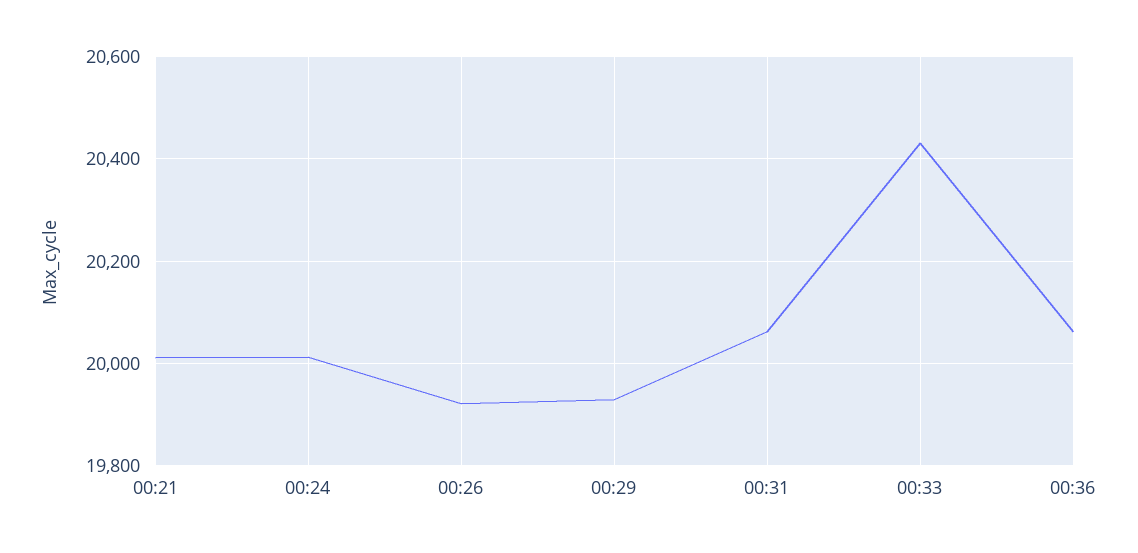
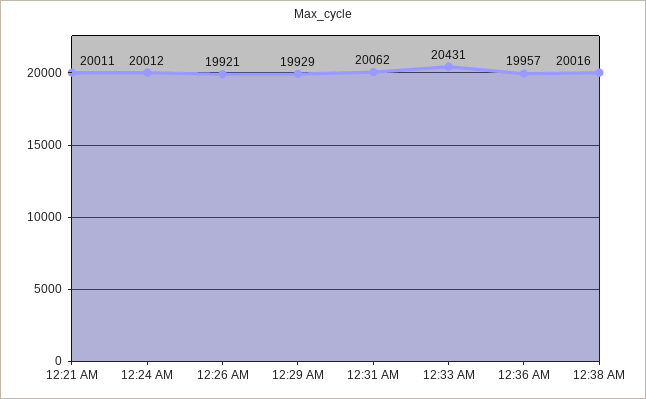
00:36: 20060 -> 19957
12:38 AM: none -> 20016

